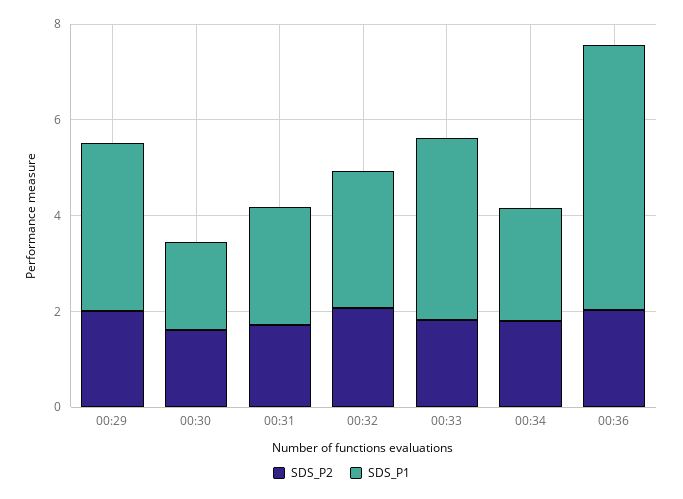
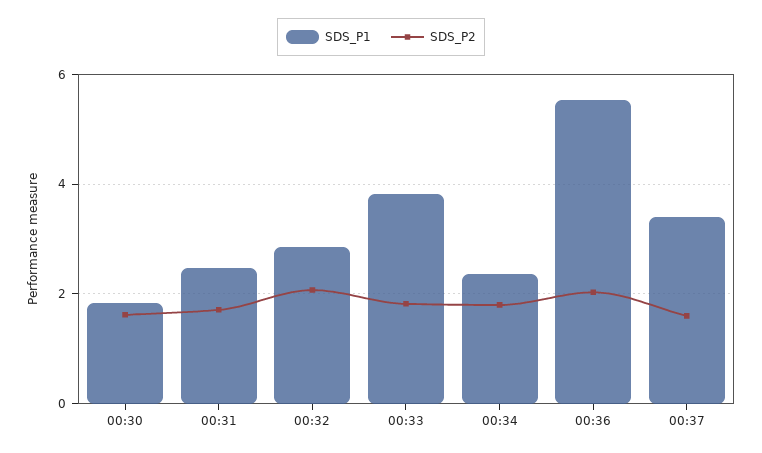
SDS_P2, 00:29: 2 -> none
SDS_P1, 00:29: 3.5 -> none
SDS_P1, 00:37: none -> 3.4
SDS_P2, 00:37: none -> 1.6

